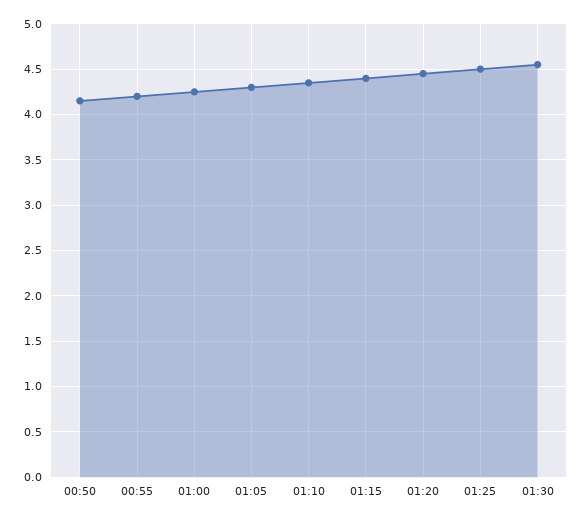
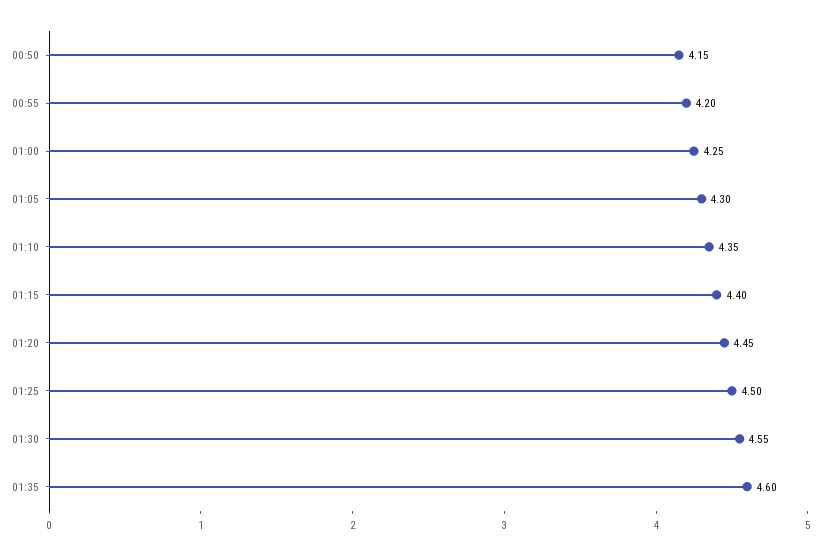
01:35: none -> 4.6

